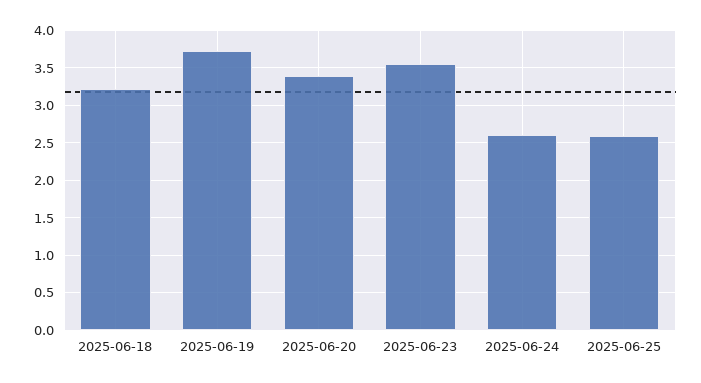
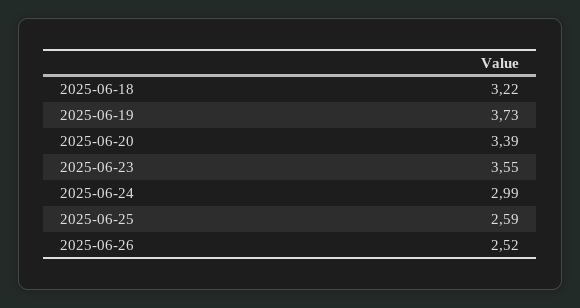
2025-06-24: 2.6 -> 2.99
2025-06-26: none -> 2.52

